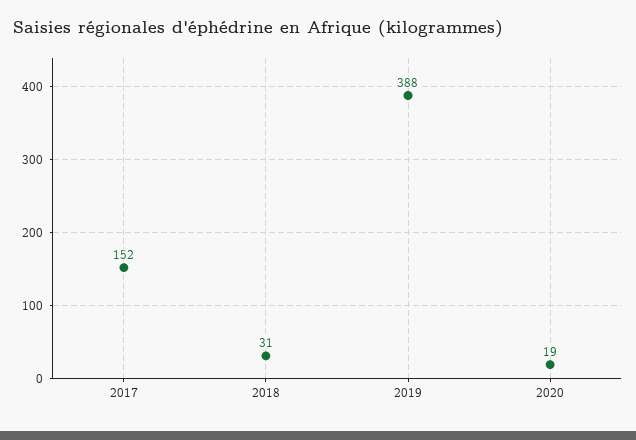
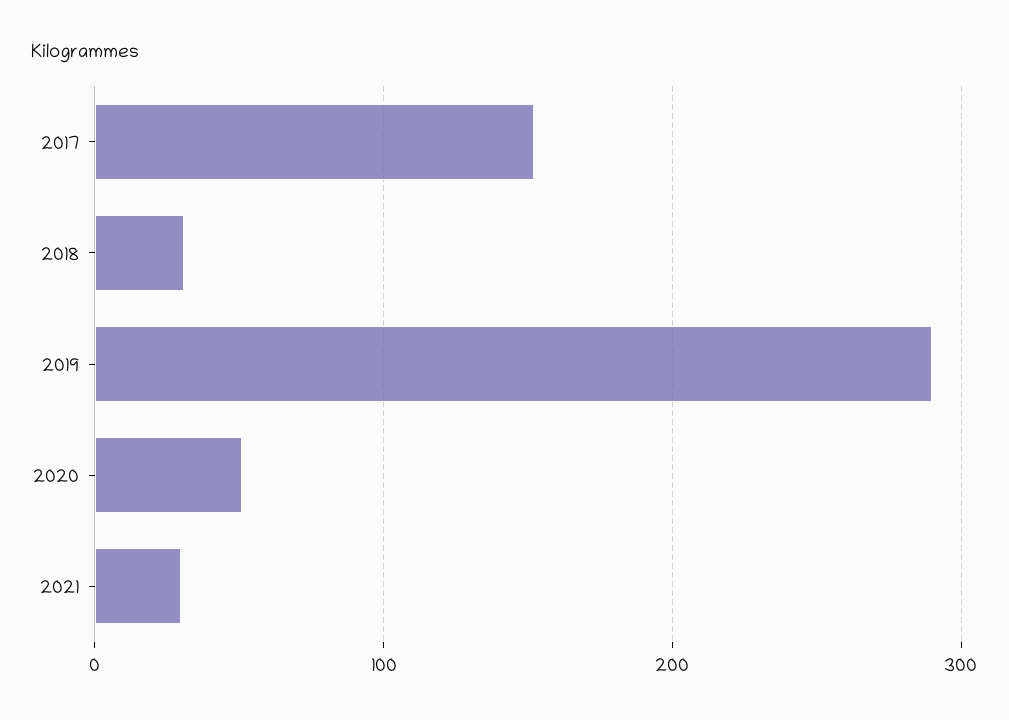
2019: 388 -> 290
2020: 19 -> 50
2021: none -> 30

